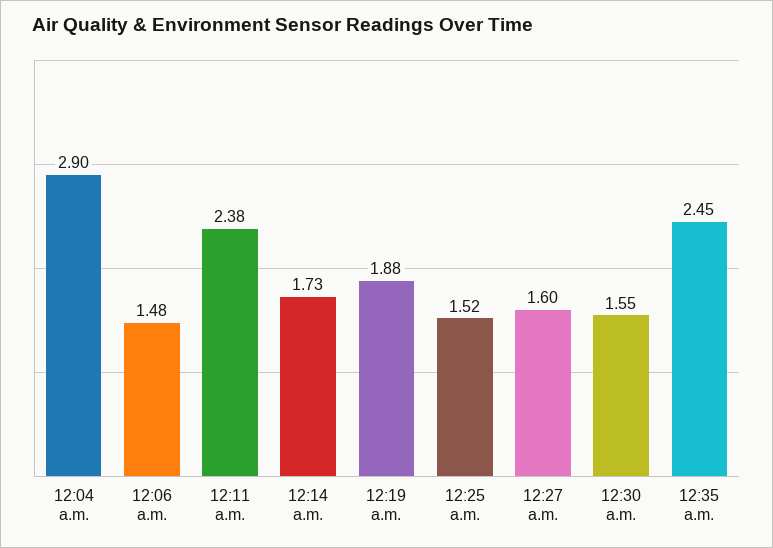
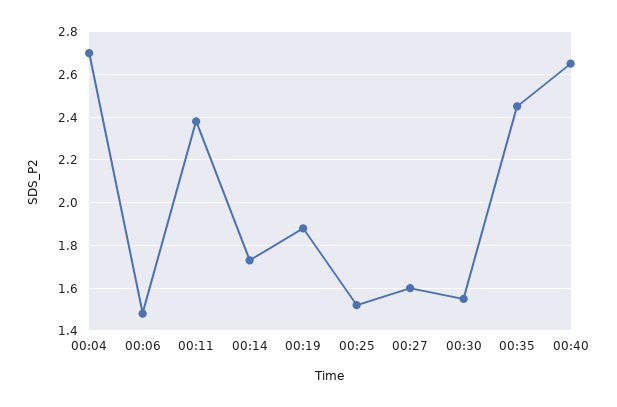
12:04 a.m.: 2.9 -> 2.7
00:40: none -> 2.65

